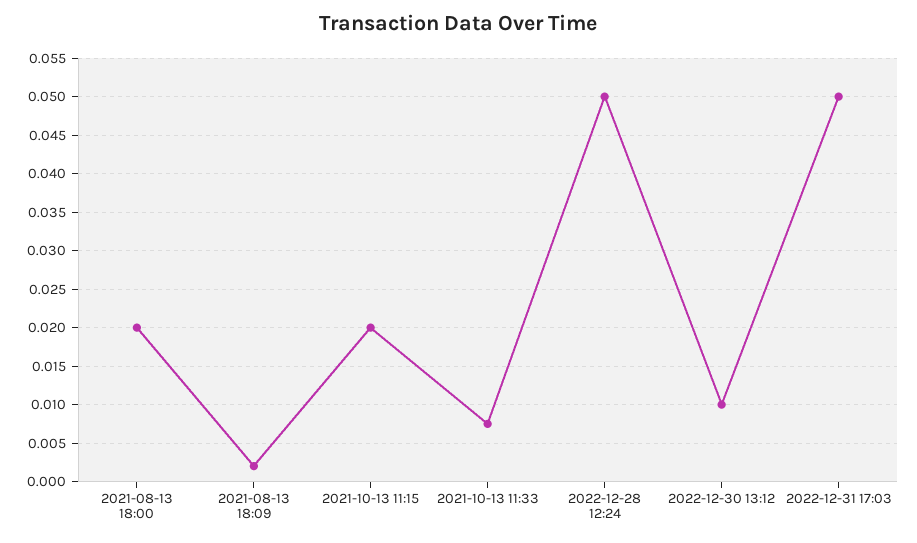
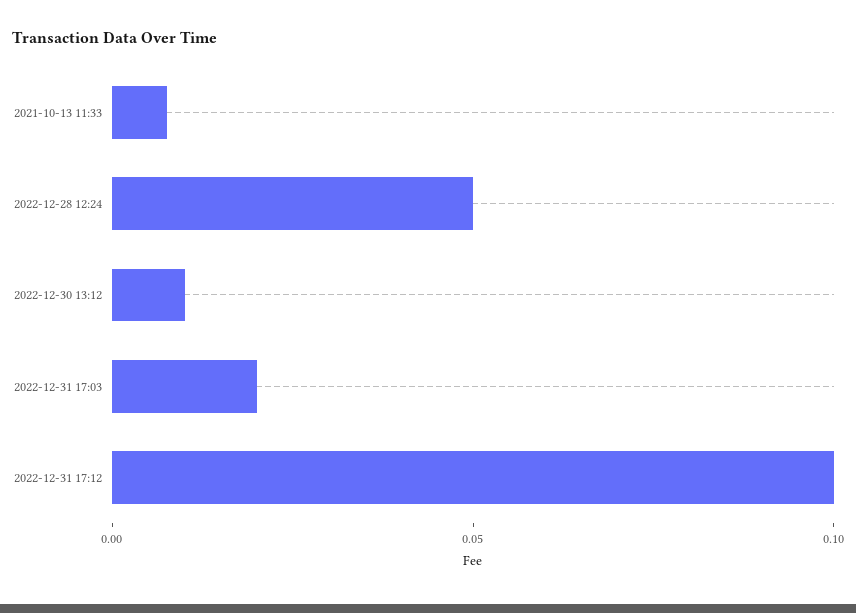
2021-08-13 18:00: 0.02 -> none
2021-08-13 18:09: 0.002 -> none
2021-10-13 11:15: 0.02 -> none
2022-12-31 17:03: 0.05 -> 0.02
2022-12-31 17:12: none -> 0.1

